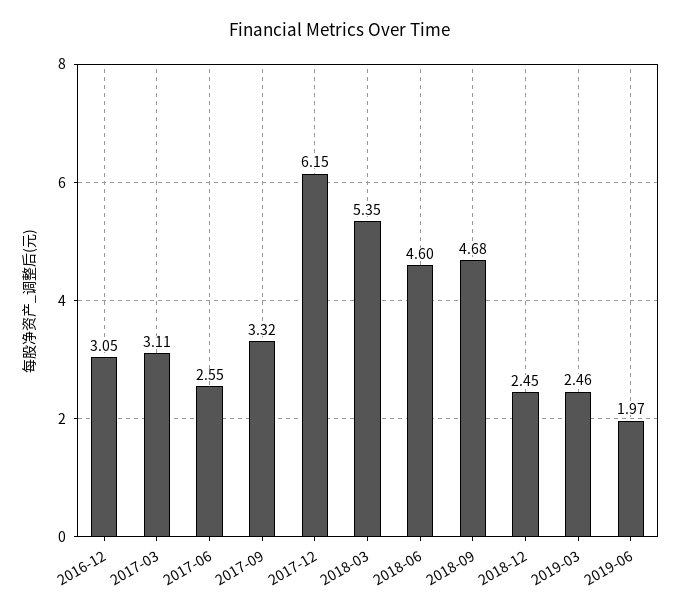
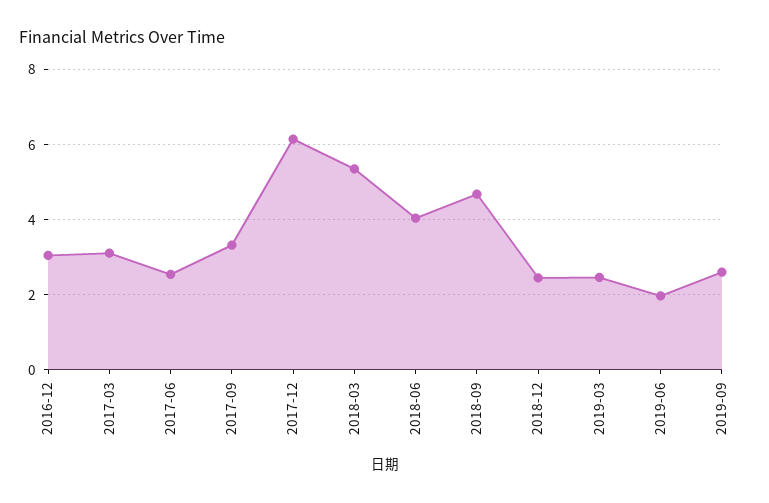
2018-06: 4.6 -> 4
2019-09: none -> 2.6

